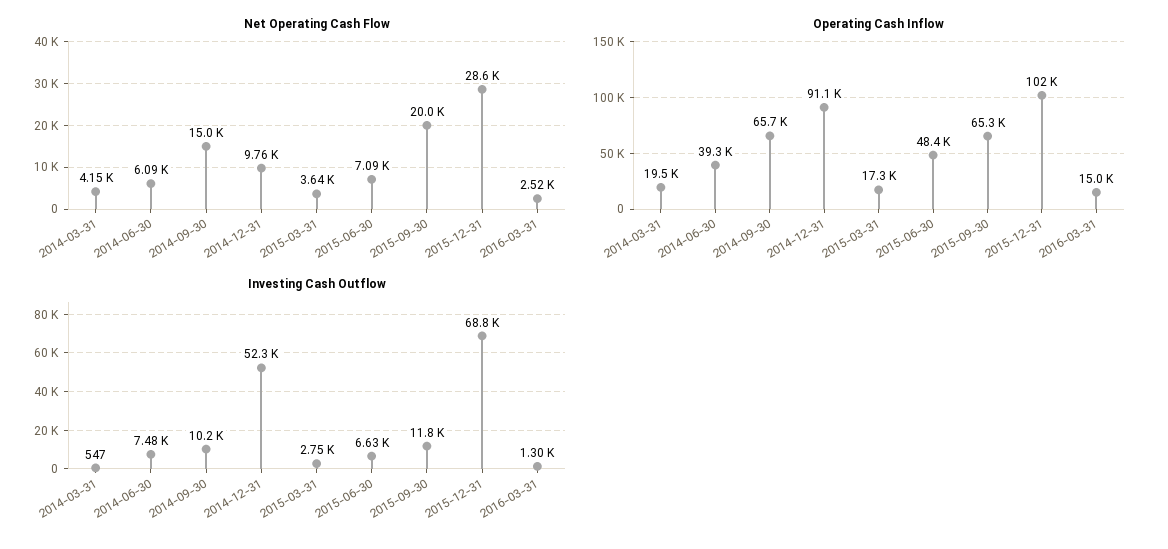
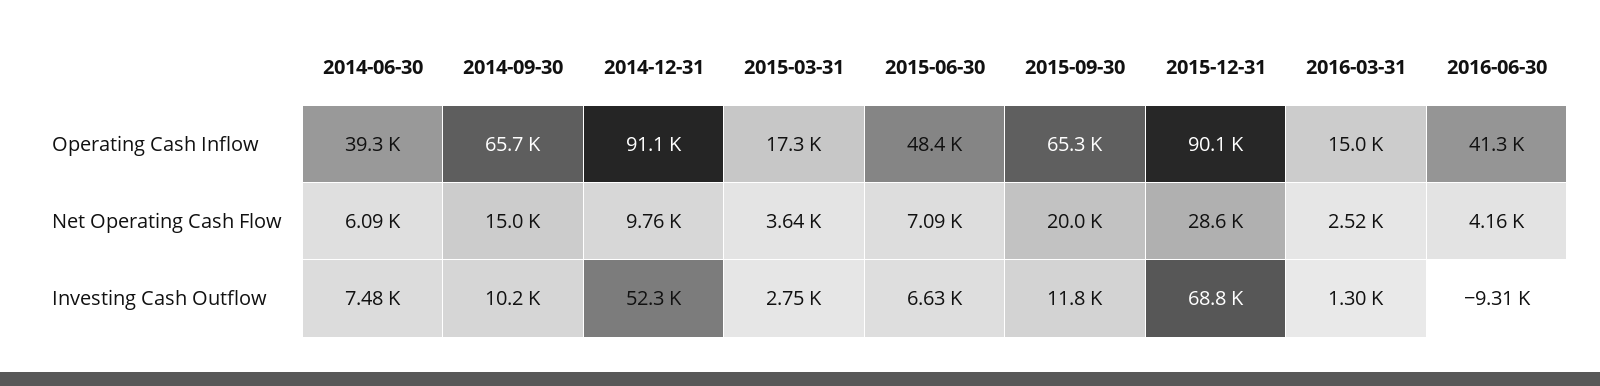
Net Operating Cash Flow, 2014-03-31: 4150 -> none
Operating Cash Inflow, 2014-03-31: 19500 -> none
Operating Cash Inflow, 2015-12-31: 102000 -> 90100
Investing Cash Outflow, 2014-03-31: 547 -> none
Operating Cash Inflow, 2016-06-30: none -> 41300
Net Operating Cash Flow, 2016-06-30: none -> 4160
Investing Cash Outflow, 2016-06-30: none -> -9310

